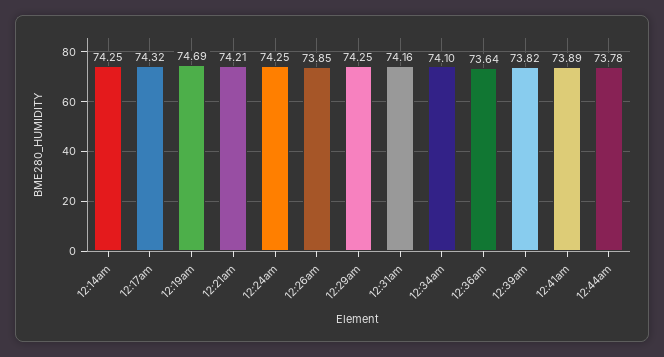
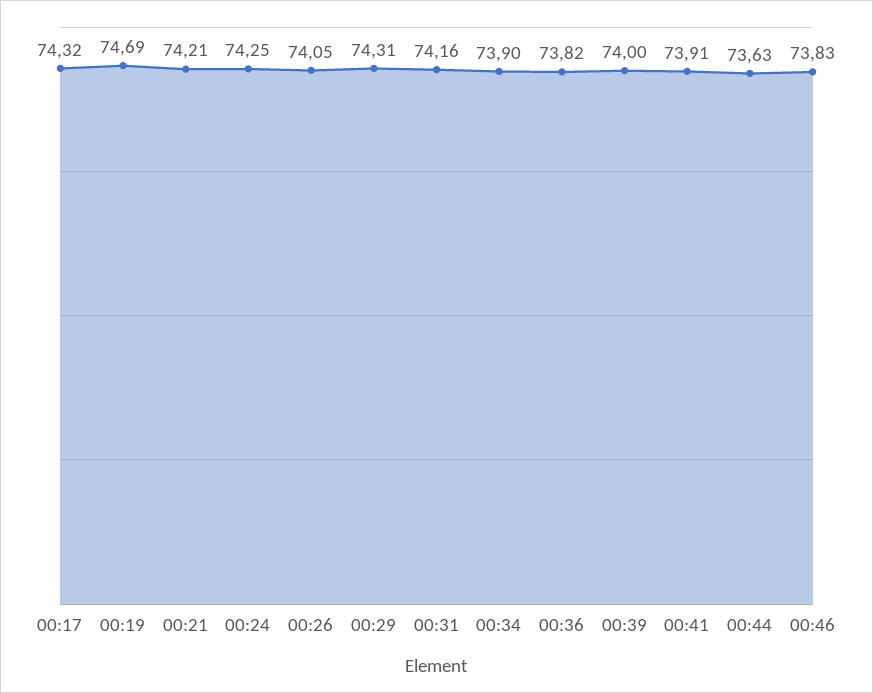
12:14am: 74.25 -> none
12:26am: 73.85 -> 74.05
12:29am: 74.25 -> 74.31
12:34am: 74.1 -> 73.9
12:36am: 73.64 -> 73.82
12:39am: 73.82 -> 74
12:41am: 73.89 -> 73.91
12:44am: 73.78 -> 73.63
00:46: none -> 73.83

